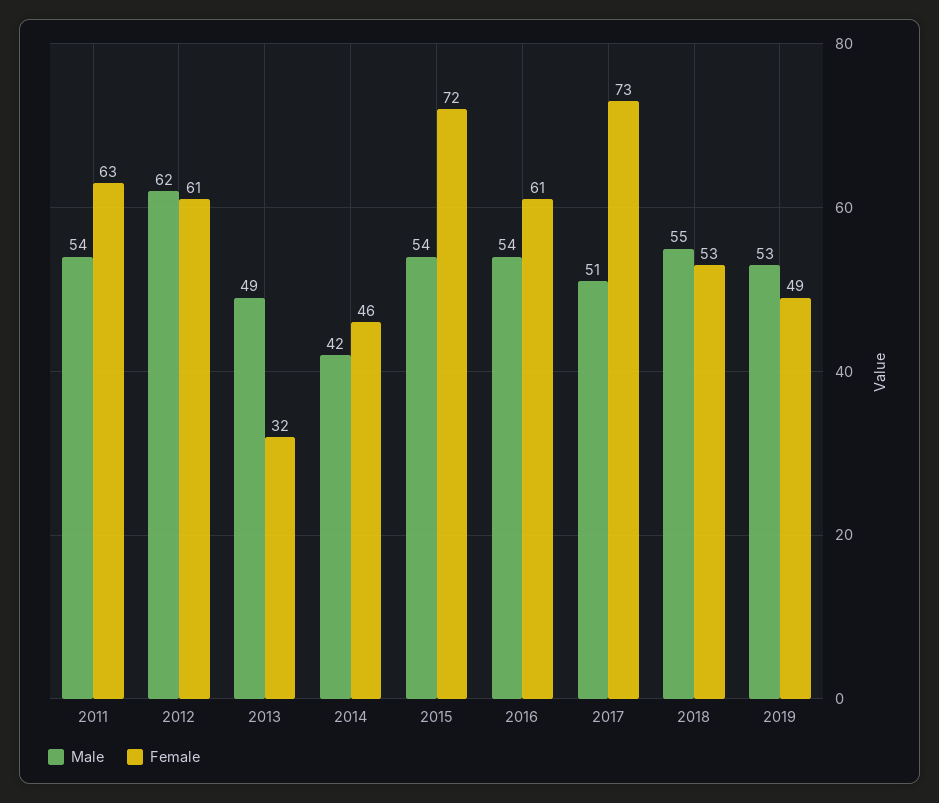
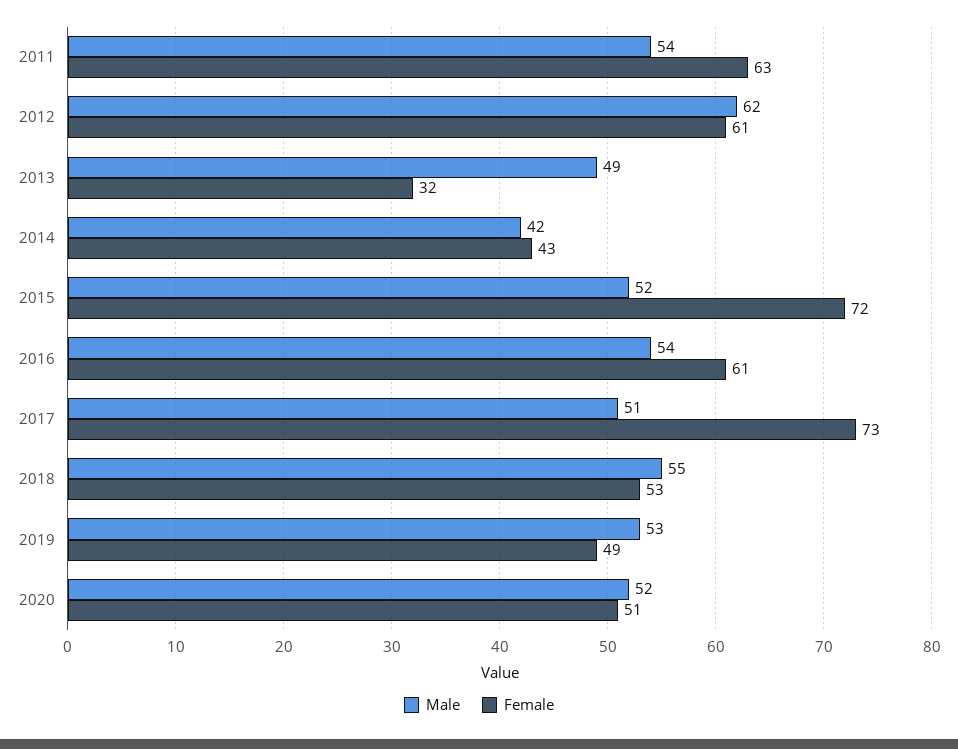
Female, 2014: 46 -> 43
Male, 2015: 54 -> 52
Male, 2020: none -> 52
Female, 2020: none -> 51

